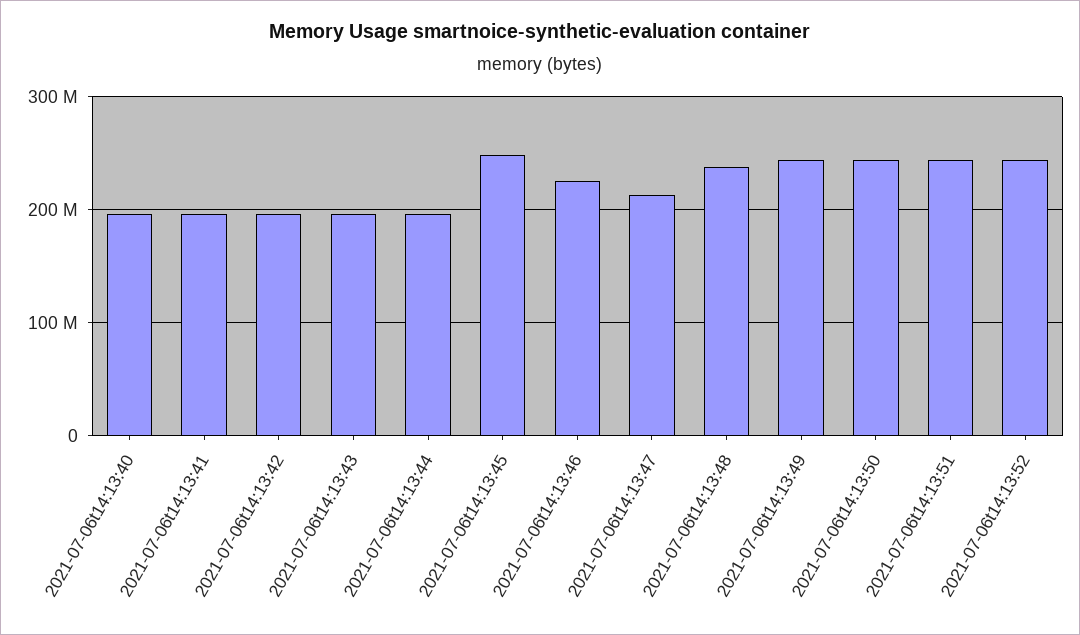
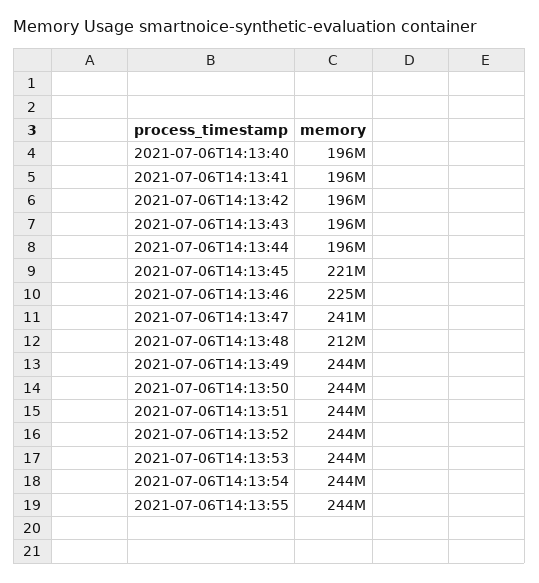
2021-07-06t14:13:45: 250000000 -> 221000000
2021-07-06t14:13:47: 210000000 -> 241000000
2021-07-06t14:13:48: 240000000 -> 212000000
2021-07-06T14:13:53: none -> 244000000
2021-07-06T14:13:54: none -> 244000000
2021-07-06T14:13:55: none -> 244000000

